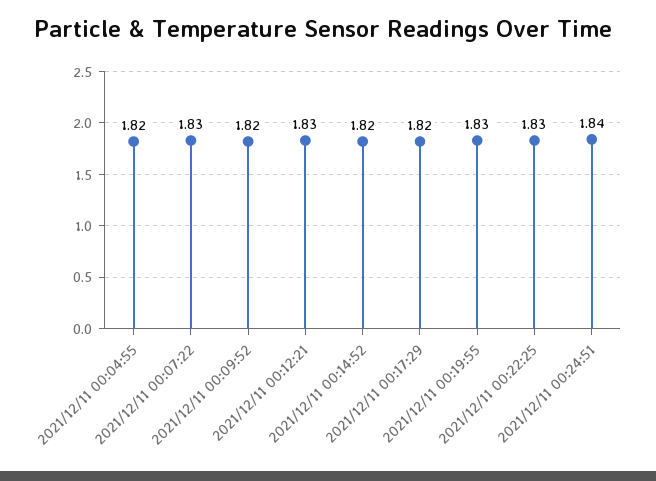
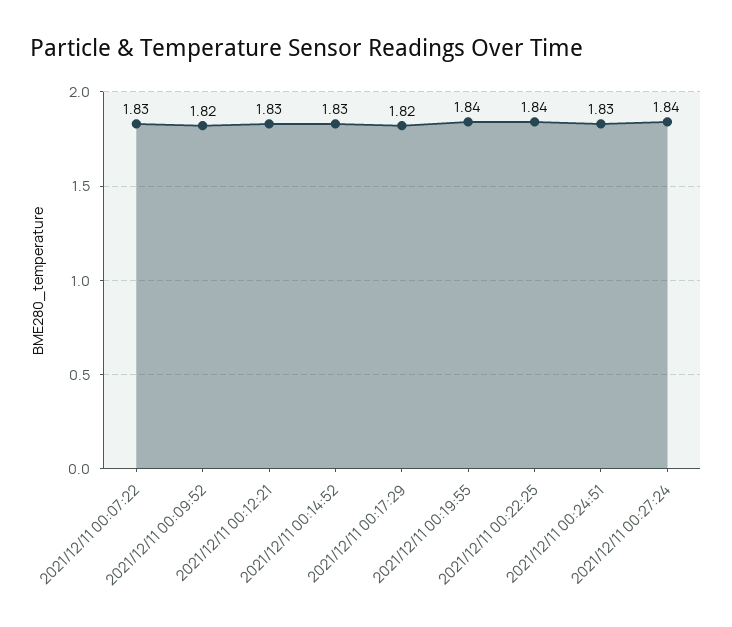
2021/12/11 00:04:55: 1.82 -> none
2021/12/11 00:14:52: 1.82 -> 1.83
2021/12/11 00:19:55: 1.83 -> 1.84
2021/12/11 00:22:25: 1.83 -> 1.84
2021/12/11 00:24:51: 1.84 -> 1.83
2021/12/11 00:27:24: none -> 1.84

